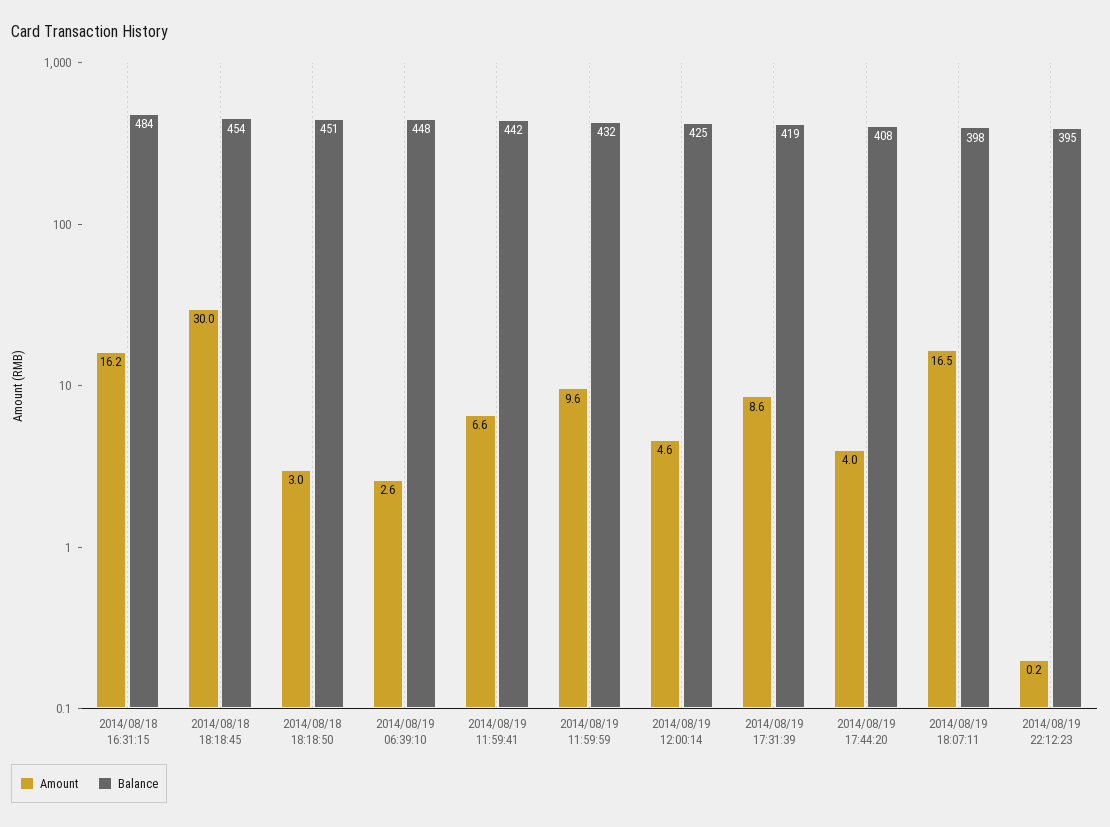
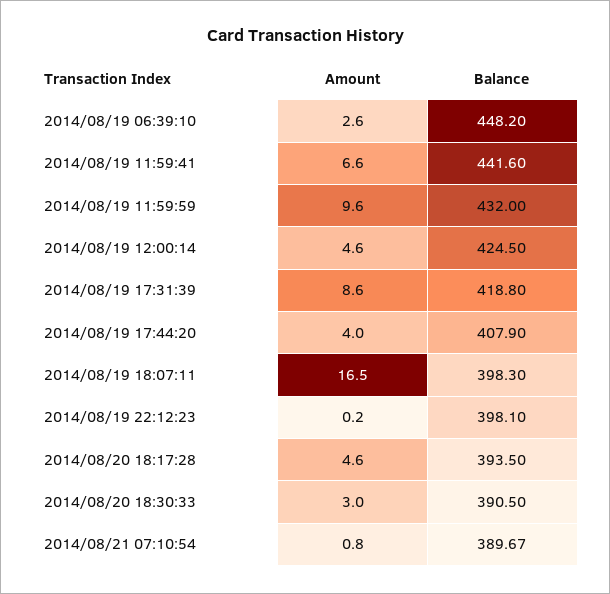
Amount, 2014/08/18 16:31:15: 16.2 -> none
Balance, 2014/08/18 16:31:15: 484 -> none
Amount, 2014/08/18 18:18:45: 30 -> none
Balance, 2014/08/18 18:18:45: 454 -> none
Amount, 2014/08/18 18:18:50: 3 -> none
Balance, 2014/08/18 18:18:50: 451 -> none
Balance, 2014/08/19 22:12:23: 395 -> 398.1
Amount, 2014/08/20 18:17:28: none -> 4.6
Balance, 2014/08/20 18:17:28: none -> 393.5
Amount, 2014/08/20 18:30:33: none -> 3
Balance, 2014/08/20 18:30:33: none -> 390.5
Amount, 2014/08/21 07:10:54: none -> 0.8
Balance, 2014/08/21 07:10:54: none -> 389.67

